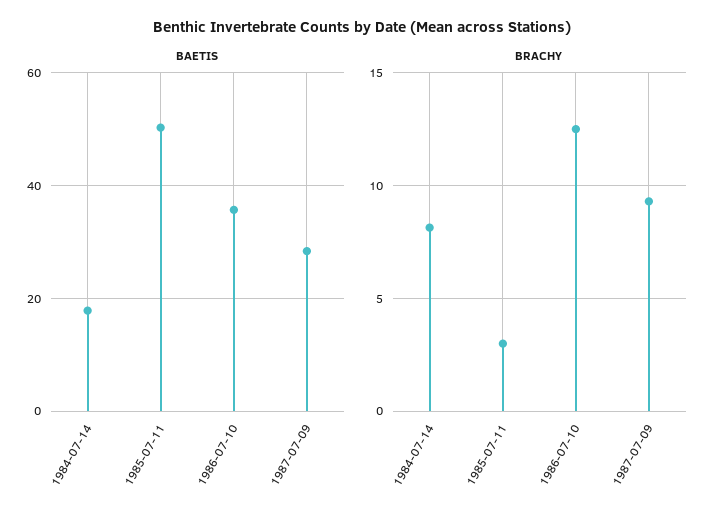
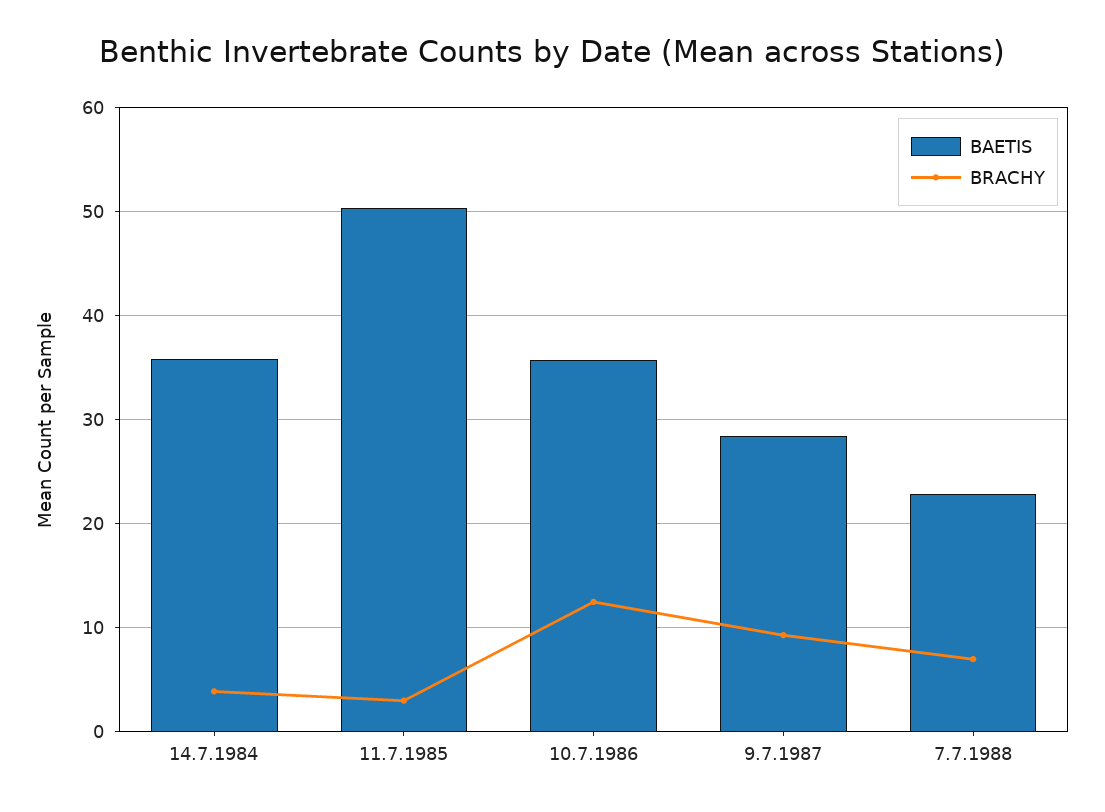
BAETIS, 1984-07-14: 18 -> 36
BRACHY, 1984-07-14: 8 -> 4
BAETIS, 7.7.1988: none -> 23
BRACHY, 7.7.1988: none -> 7

